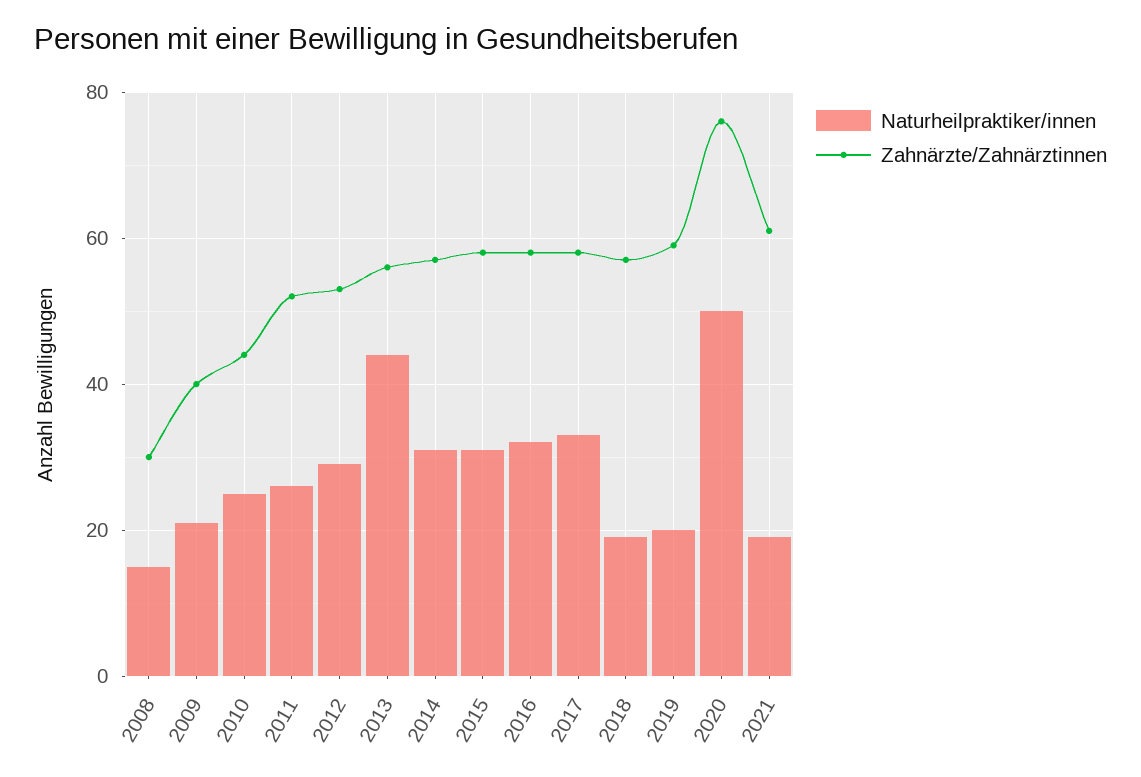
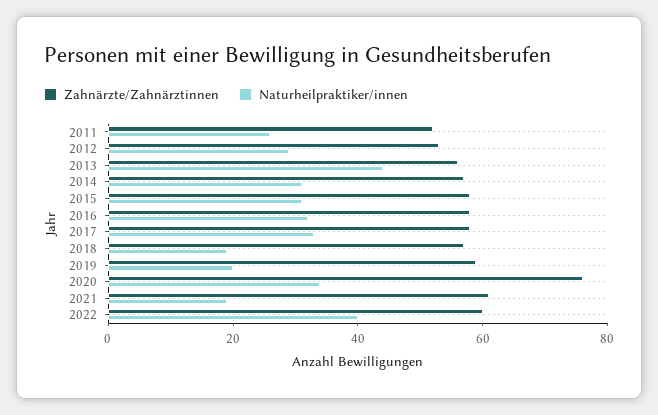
Naturheilpraktiker/innen, 2008: 15 -> none
Zahnärzte/Zahnärztinnen, 2008: 30 -> none
Naturheilpraktiker/innen, 2009: 20 -> none
Zahnärzte/Zahnärztinnen, 2009: 40 -> none
Naturheilpraktiker/innen, 2010: 25 -> none
Zahnärzte/Zahnärztinnen, 2010: 45 -> none
Naturheilpraktiker/innen, 2020: 50 -> 35
Zahnärzte/Zahnärztinnen, 2022: none -> 60
Naturheilpraktiker/innen, 2022: none -> 40

